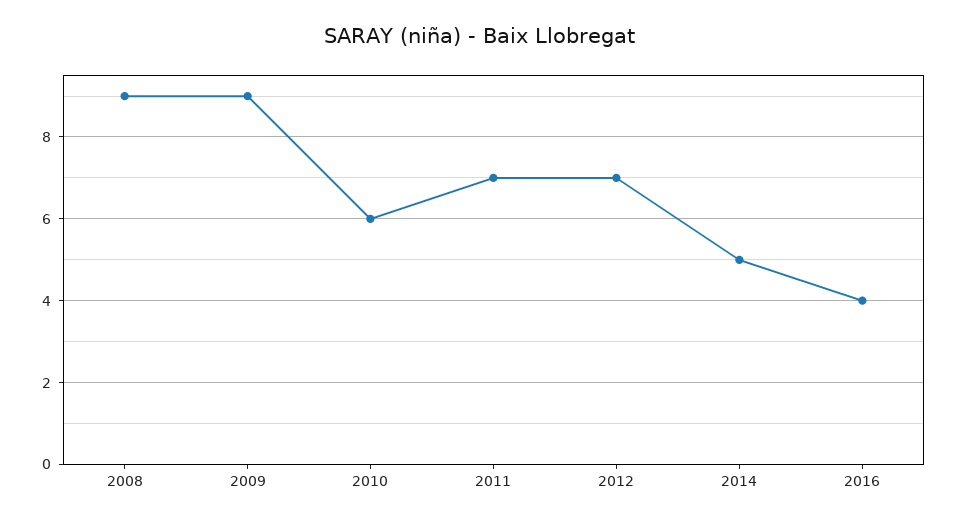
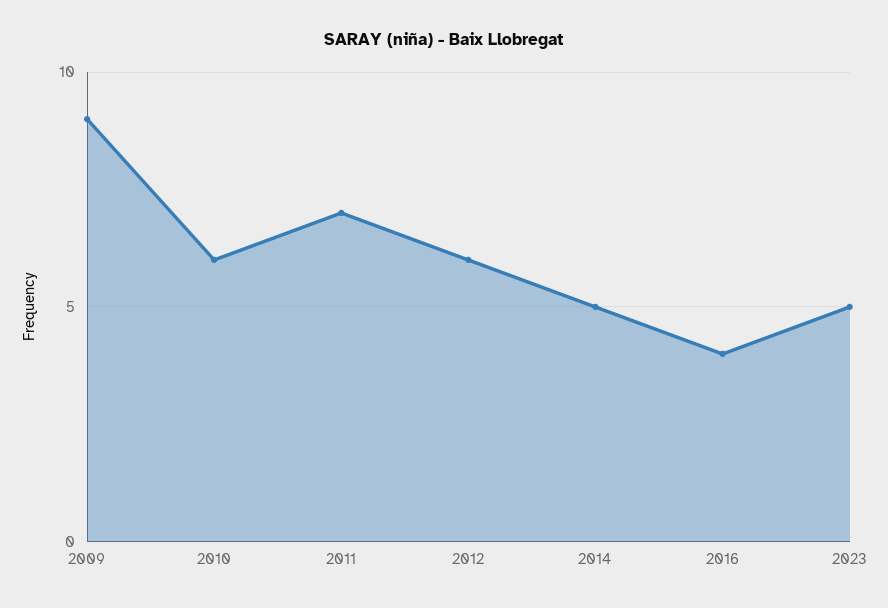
2008: 9 -> none
2012: 7 -> 6
2023: none -> 5

